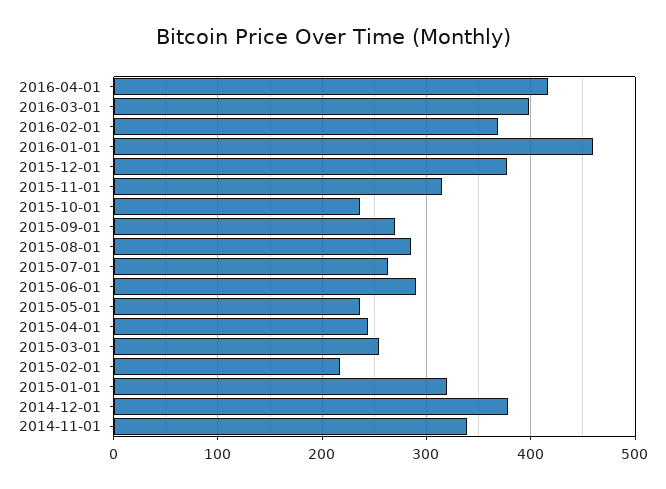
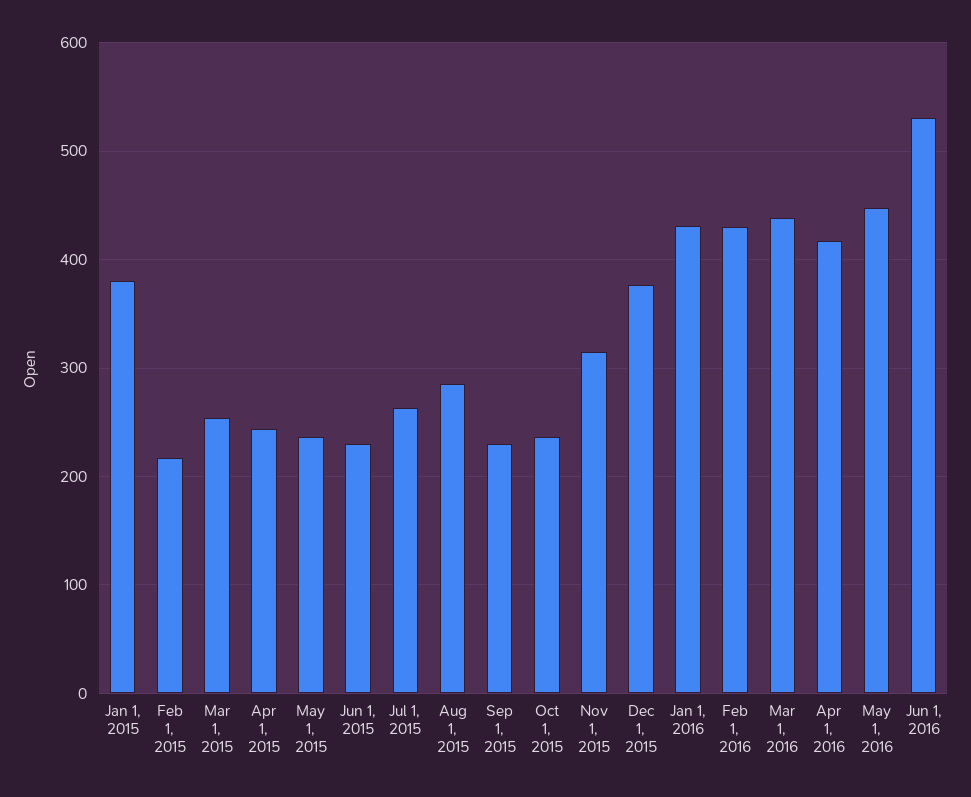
2016-03-01: 400 -> 440
2016-02-01: 370 -> 430
2016-01-01: 460 -> 430
2015-09-01: 270 -> 230
2015-06-01: 290 -> 230
2015-01-01: 320 -> 380
2014-12-01: 380 -> none
2014-11-01: 340 -> none
May 1, 2016: none -> 450
Jun 1, 2016: none -> 530

